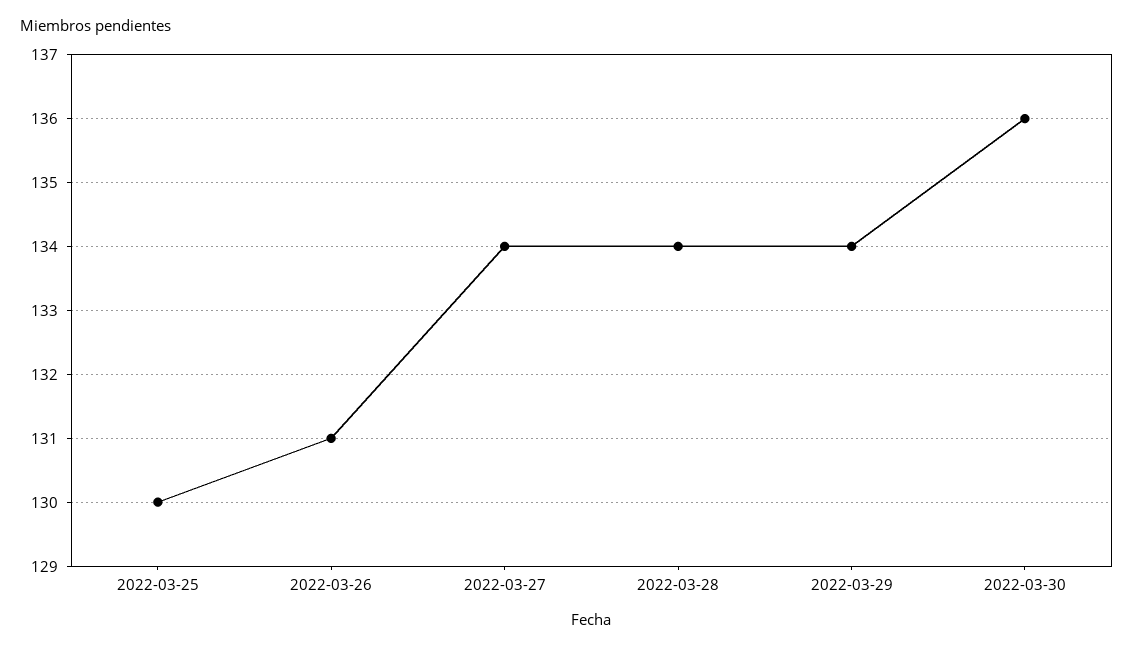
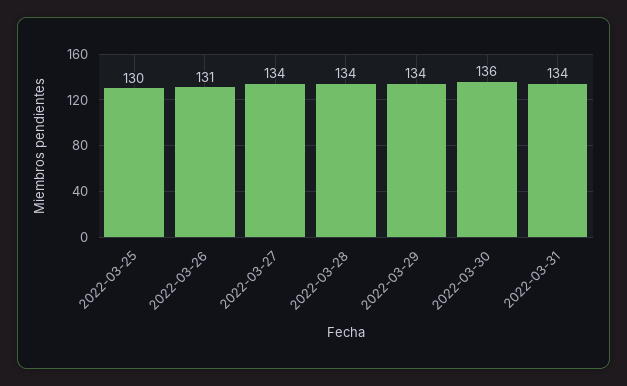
2022-03-31: none -> 134

